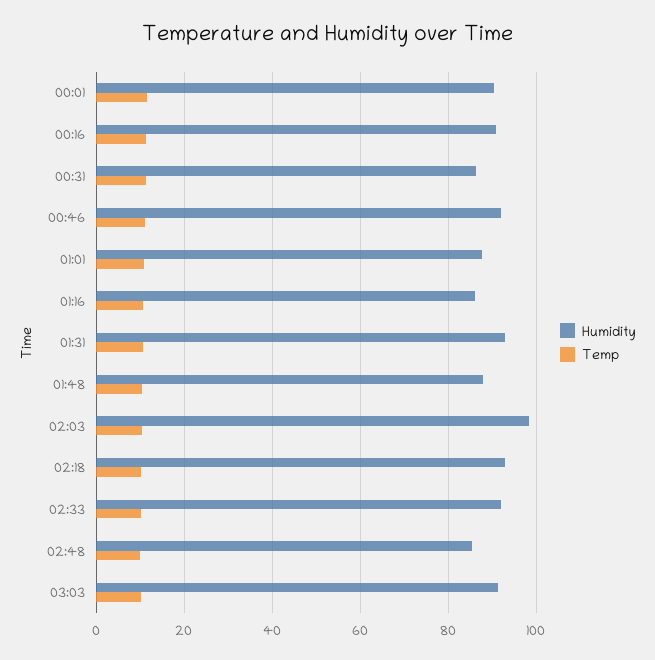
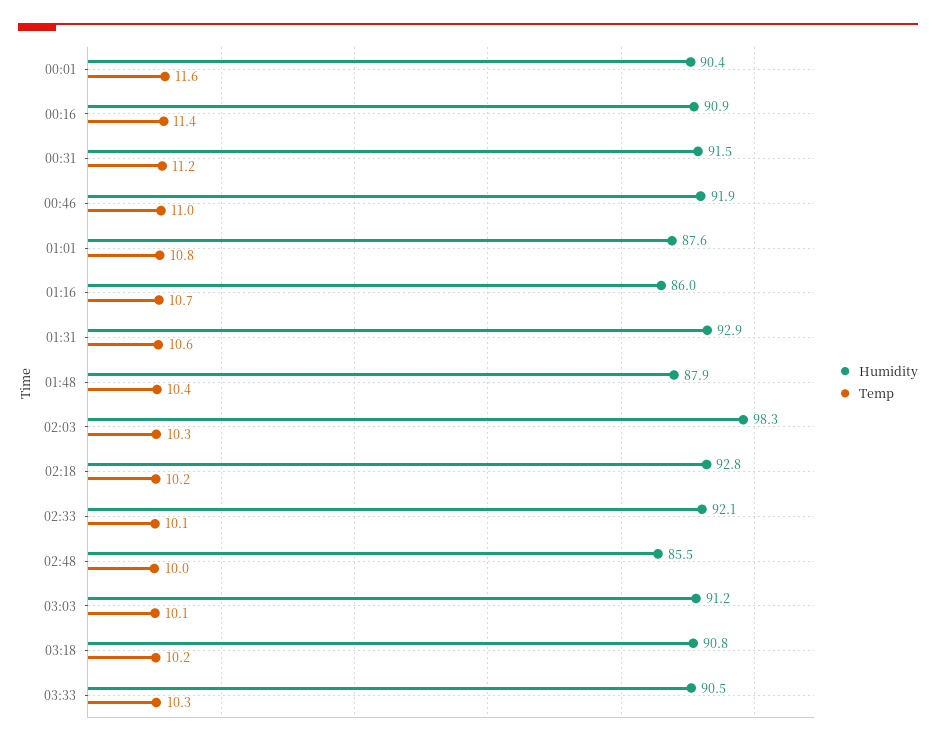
Humidity, 00:31: 86 -> 91.5
Humidity, 03:18: none -> 90.8
Temp, 03:18: none -> 10.2
Humidity, 03:33: none -> 90.5
Temp, 03:33: none -> 10.3

